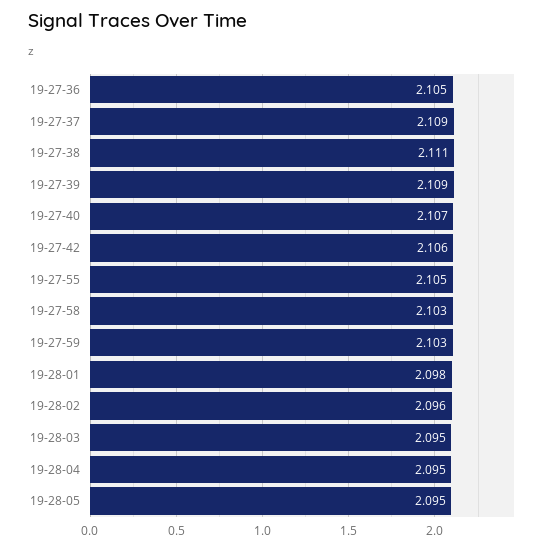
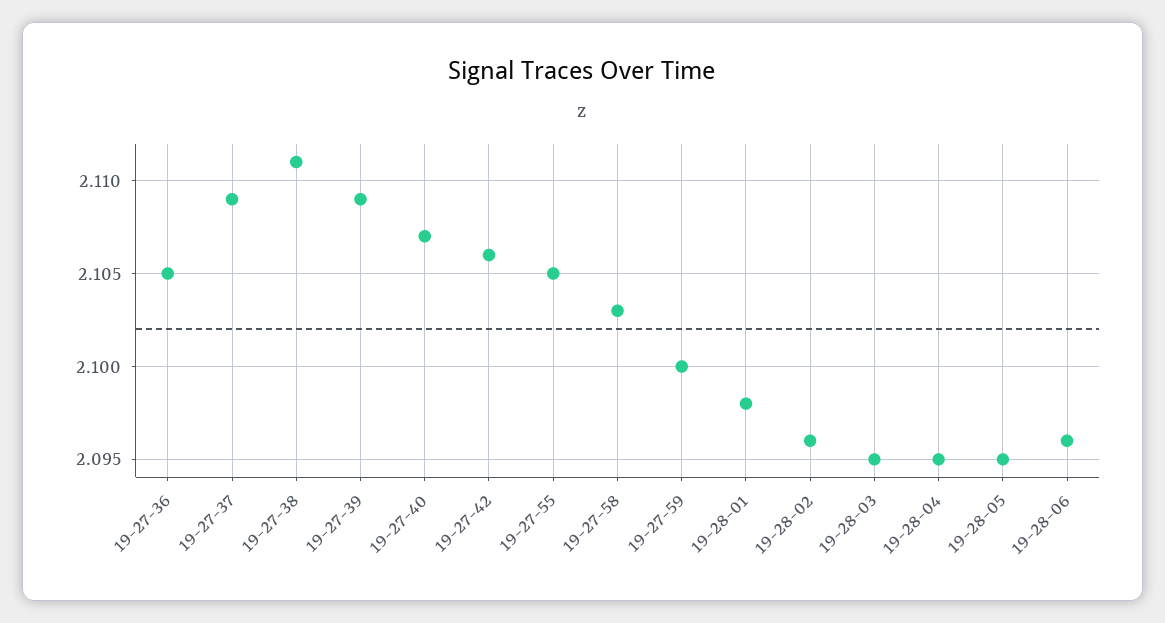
19-27-59: 2.103 -> 2.1
19-28-06: none -> 2.096

